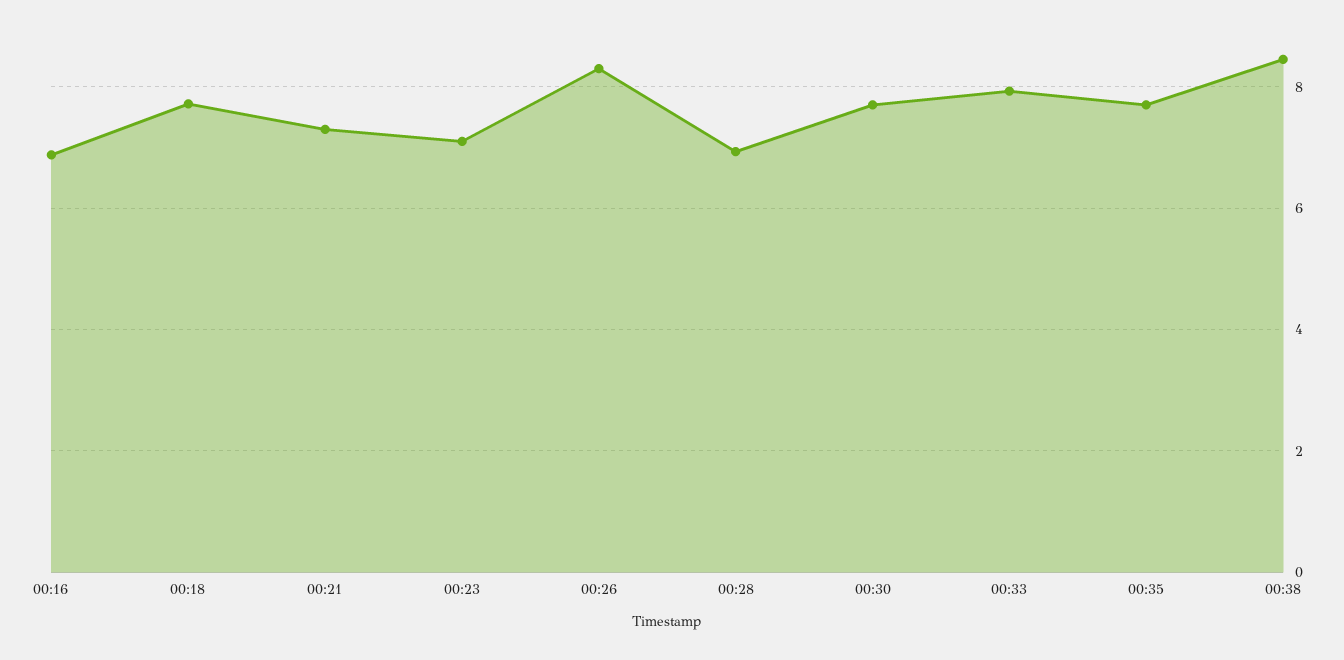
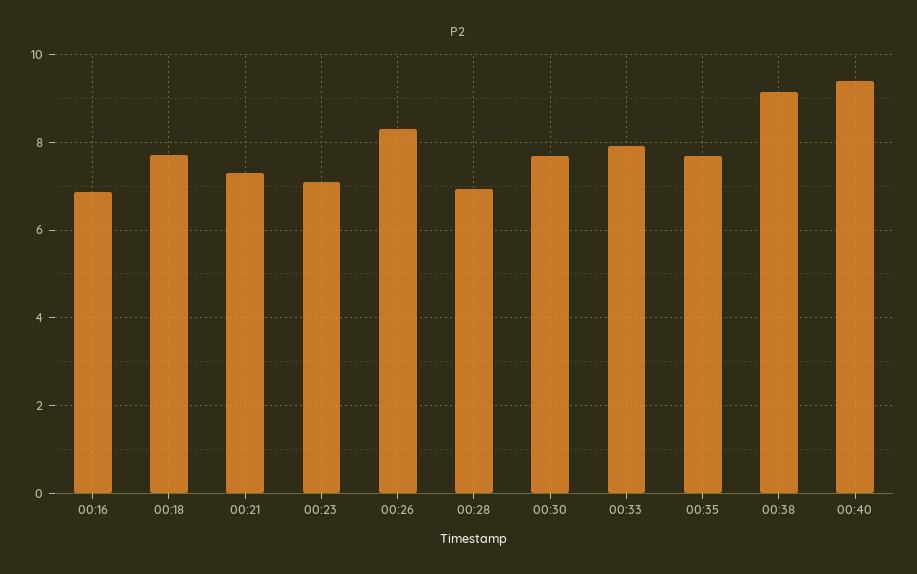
00:38: 8.4 -> 9.2
00:40: none -> 9.4

